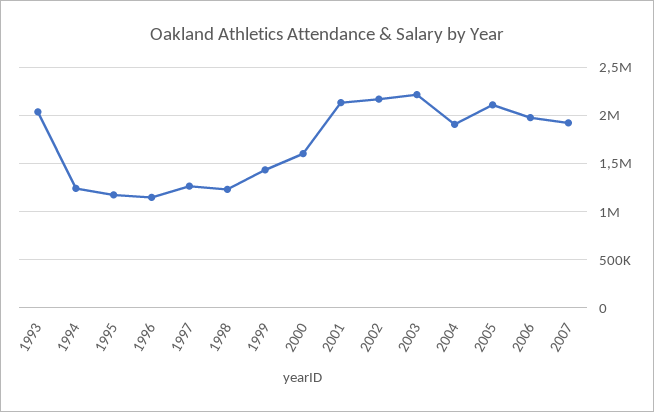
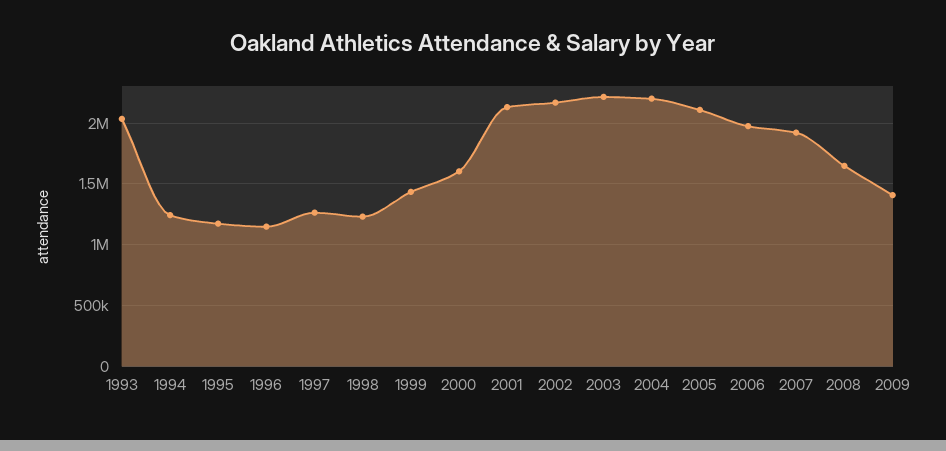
2004: 1900000 -> 2200000
2008: none -> 1650000
2009: none -> 1400000

